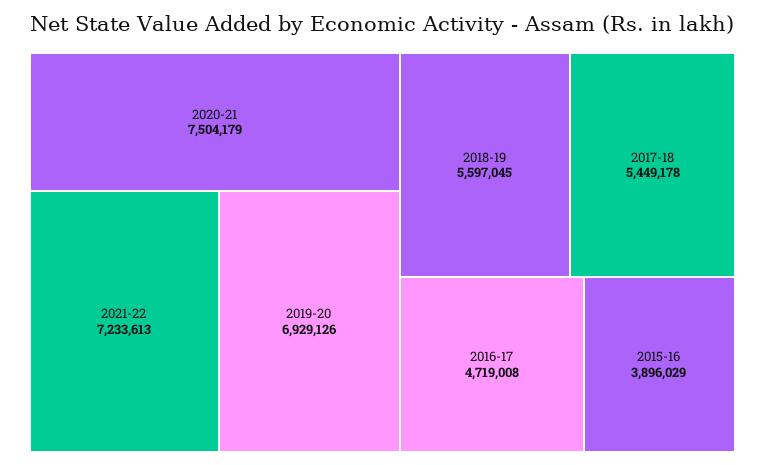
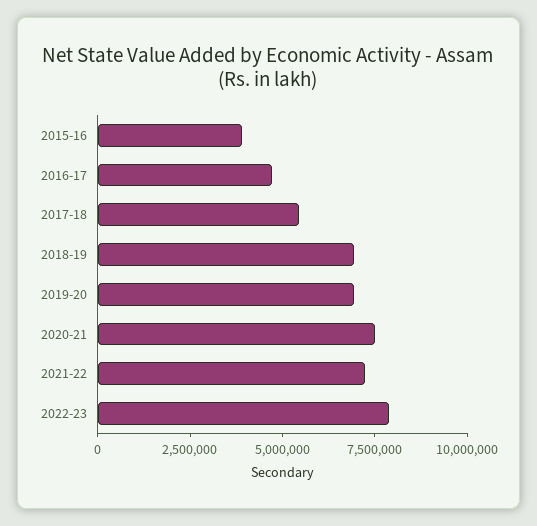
2018-19: 5597045 -> 7000000
2022-23: none -> 8000000

